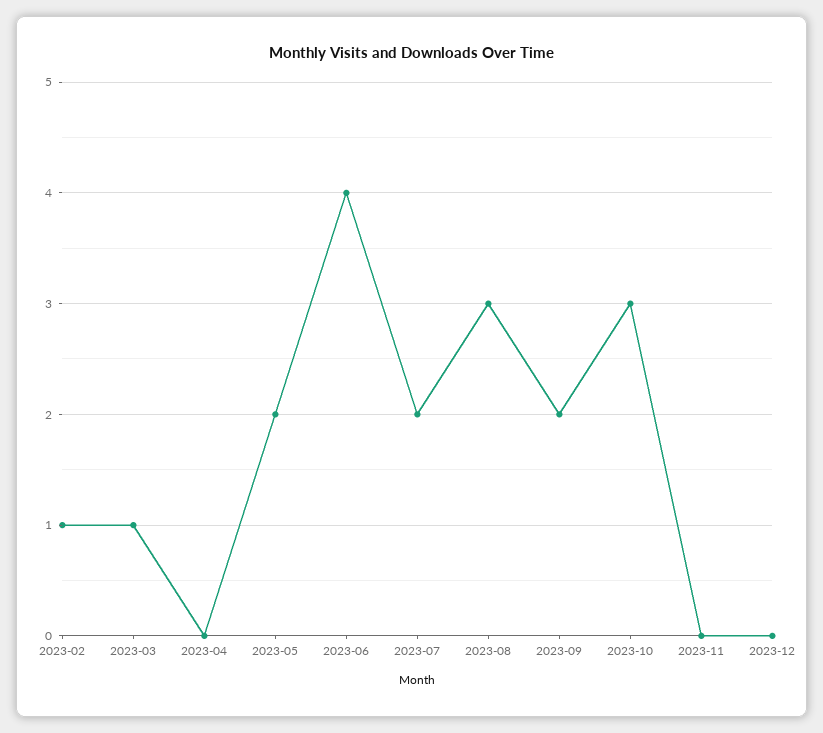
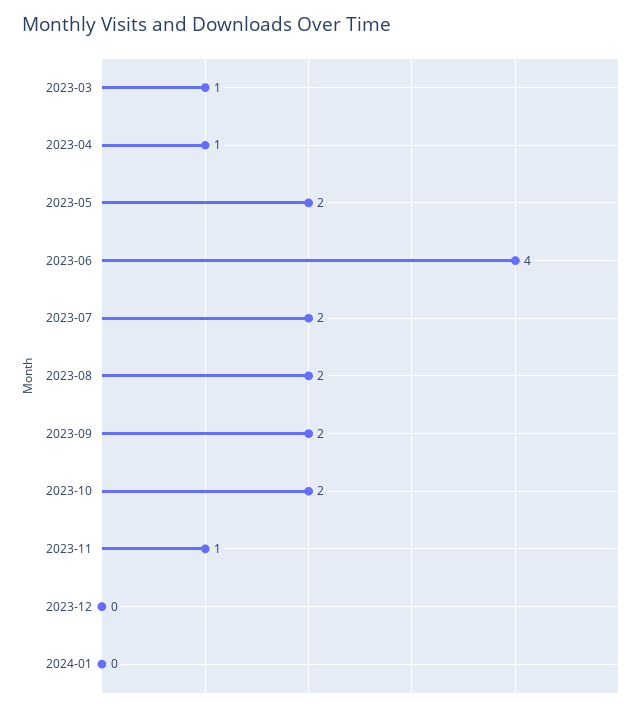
2023-02: 1 -> none
2023-04: 0 -> 1
2023-08: 3 -> 2
2023-10: 3 -> 2
2023-11: 0 -> 1
2024-01: none -> 0

